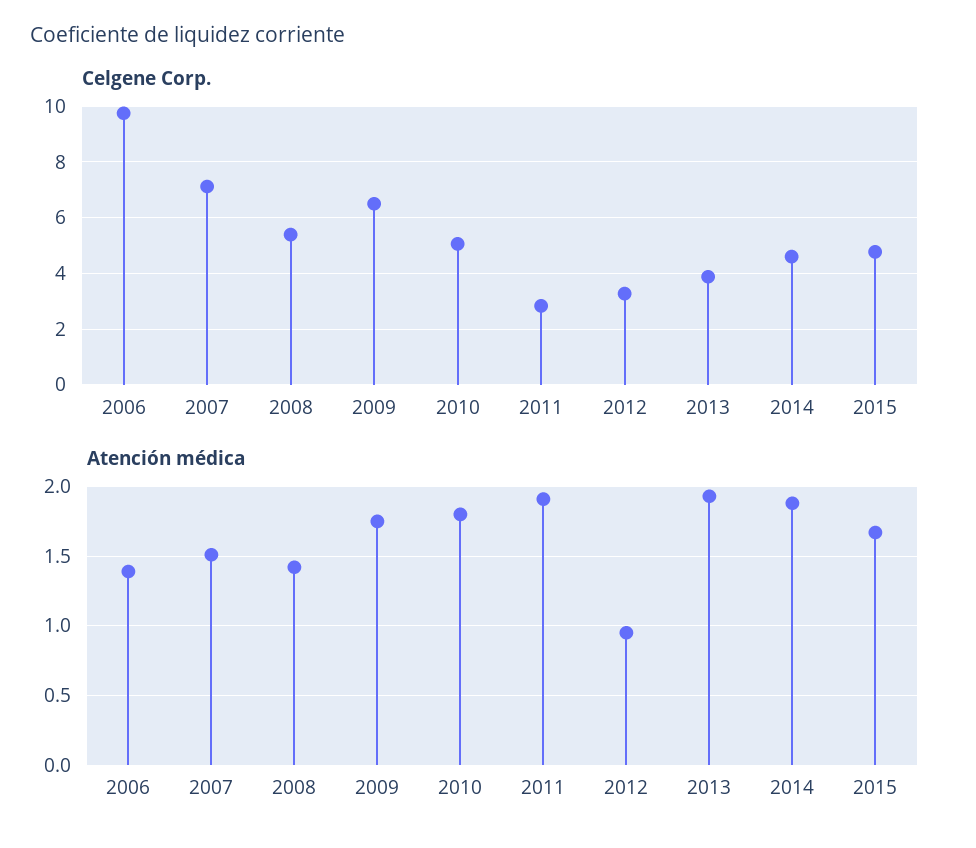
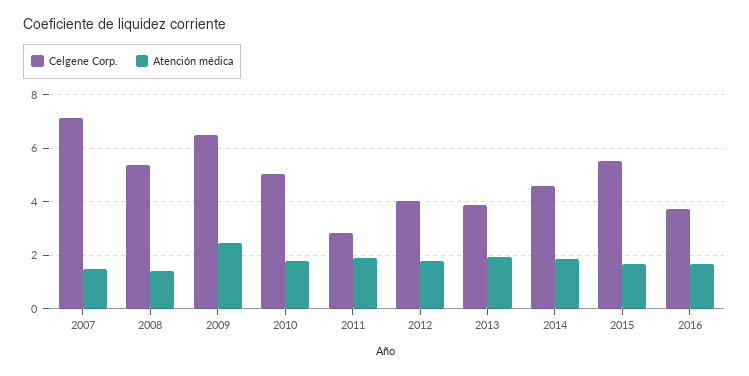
Celgene Corp., 2006: 9.75 -> none
Celgene Corp., 2012: 3.25 -> 4
Celgene Corp., 2015: 4.75 -> 5.5
Atención médica, 2006: 1.4 -> none
Atención médica, 2009: 1.75 -> 2.5
Atención médica, 2012: 0.95 -> 1.75
Celgene Corp., 2016: none -> 3.75
Atención médica, 2016: none -> 1.75

